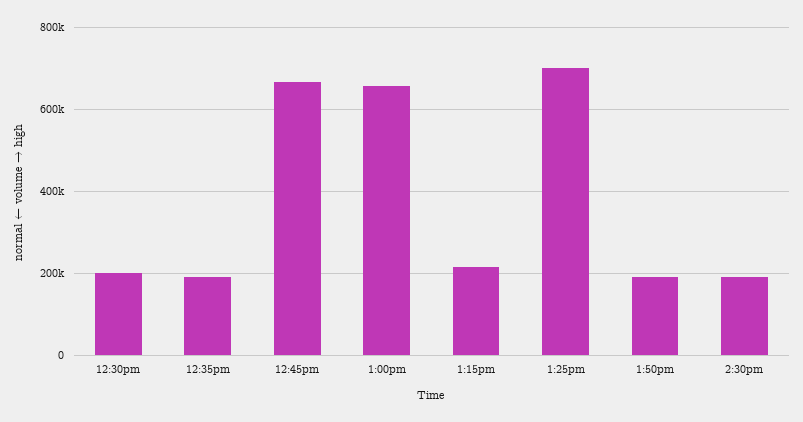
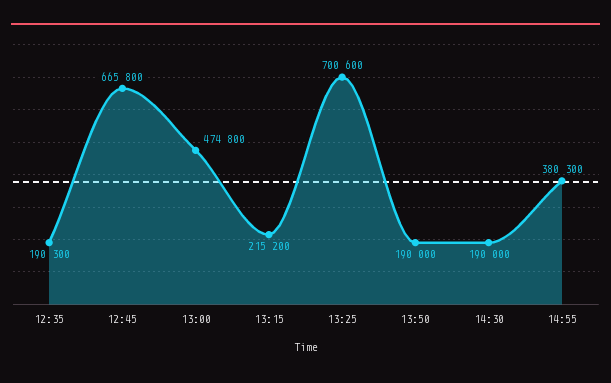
12:30pm: 200000 -> none
1:00pm: 660000 -> 474800
14:55: none -> 380300

